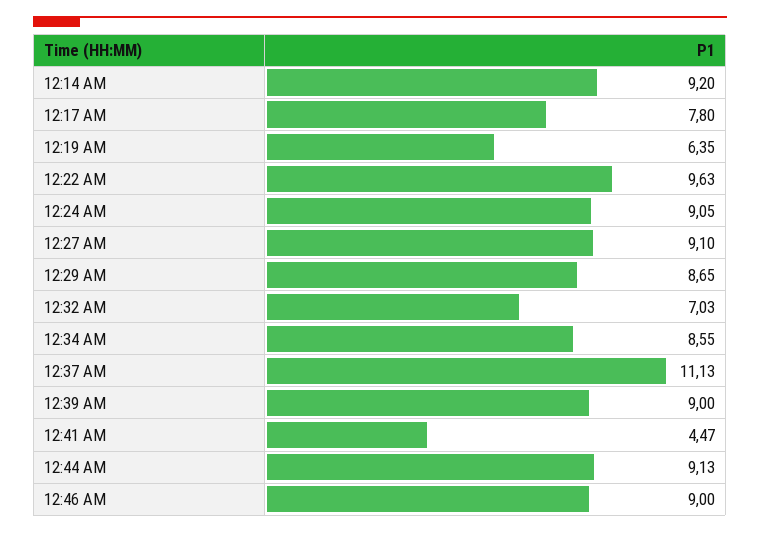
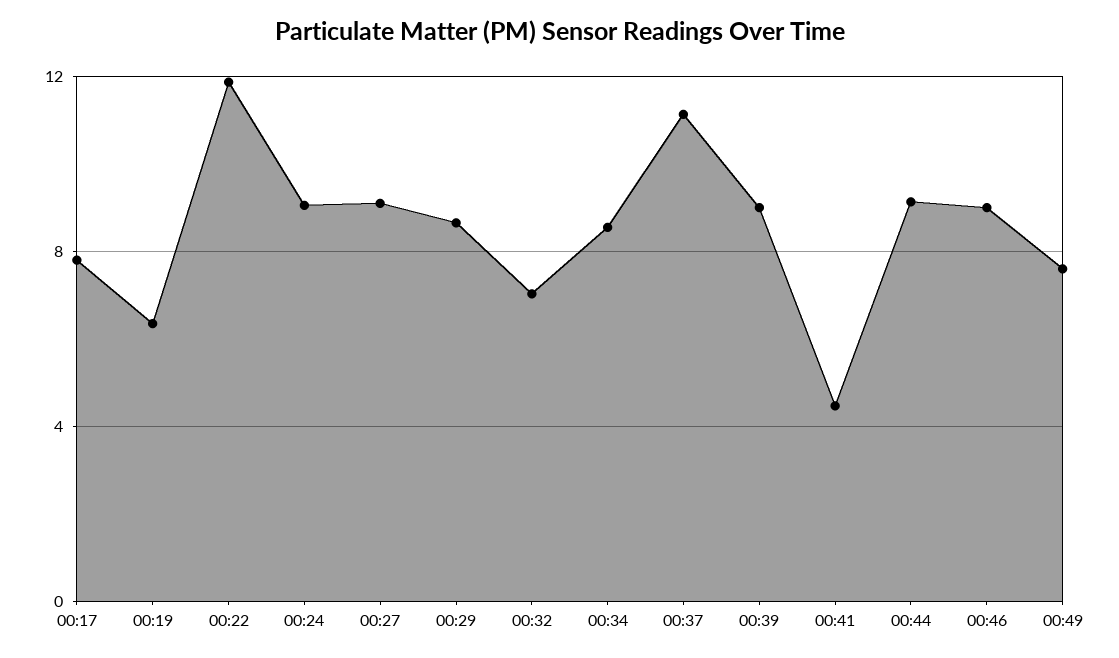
12:14 AM: 9.2 -> none
12:22 AM: 9.63 -> 12
00:49: none -> 7.5

